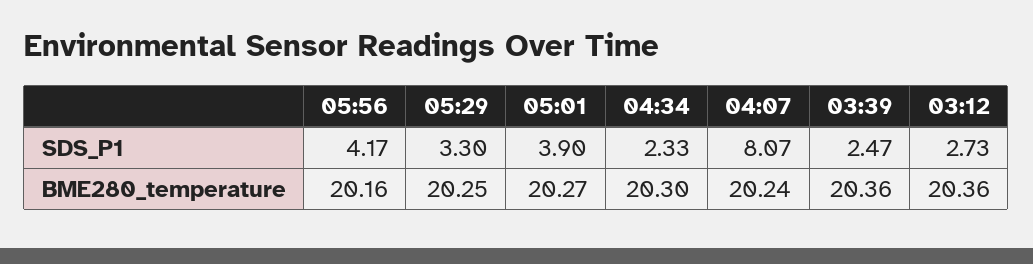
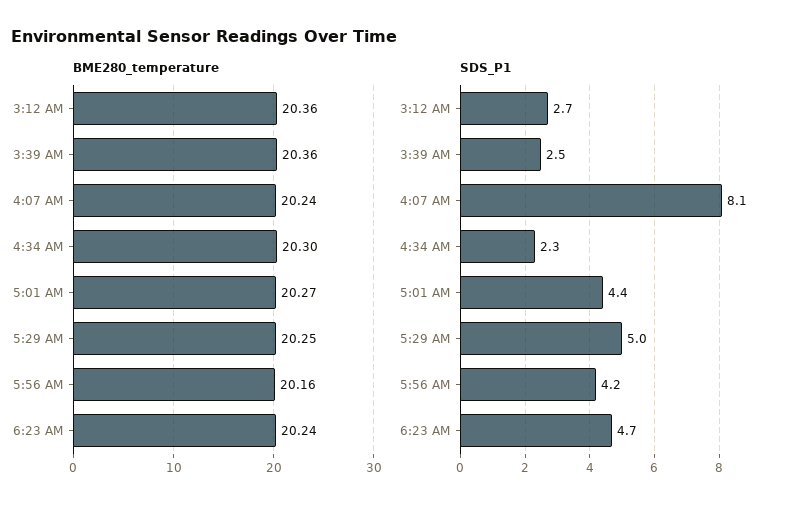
SDS_P1, 05:29: 3.3 -> 5
SDS_P1, 05:01: 3.9 -> 4.4
BME280_temperature, 6:23 AM: none -> 20.24
SDS_P1, 6:23 AM: none -> 4.7

